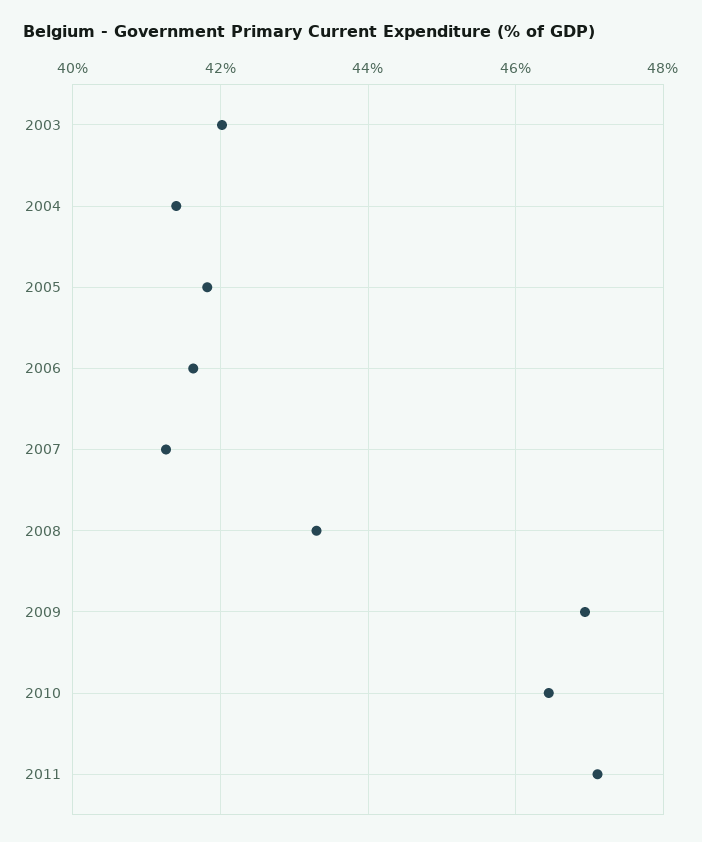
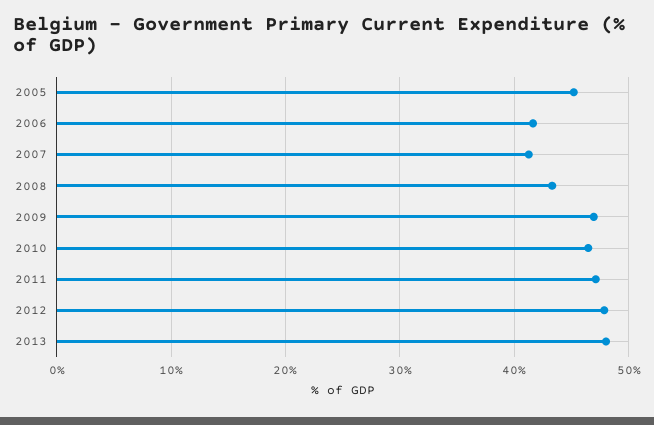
2003: 42 -> none
2004: 41.4 -> none
2005: 41.8 -> 45
2012: none -> 48
2013: none -> 48

